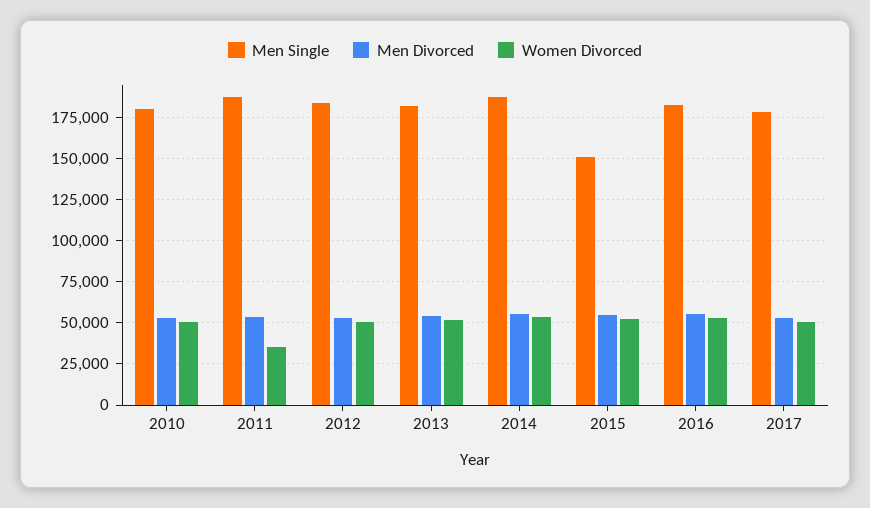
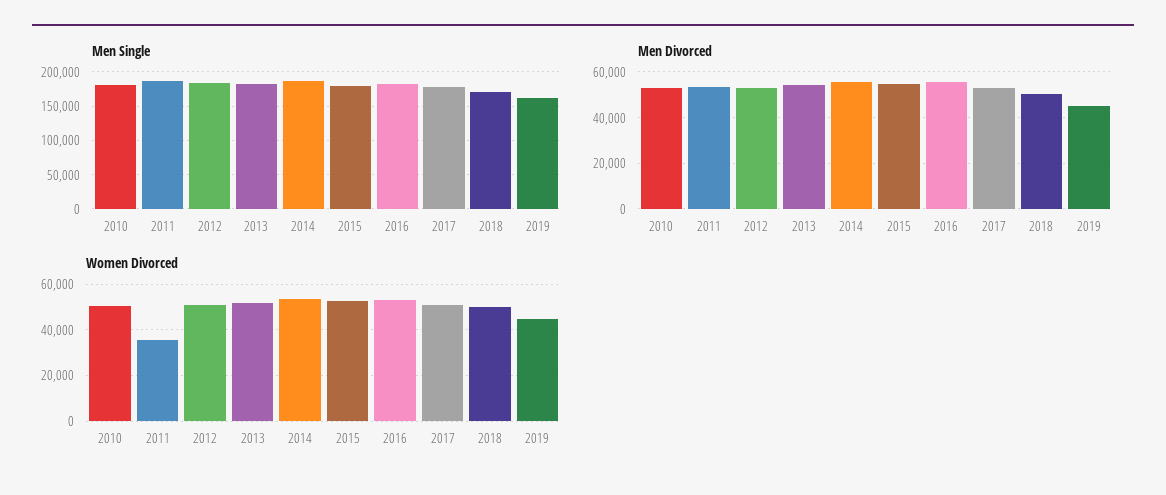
Men Single, 2015: 150000 -> 180000
Men Single, 2018: none -> 170000
Men Single, 2019: none -> 160000
Men Divorced, 2018: none -> 50000
Men Divorced, 2019: none -> 45000
Women Divorced, 2018: none -> 50000
Women Divorced, 2019: none -> 45000

